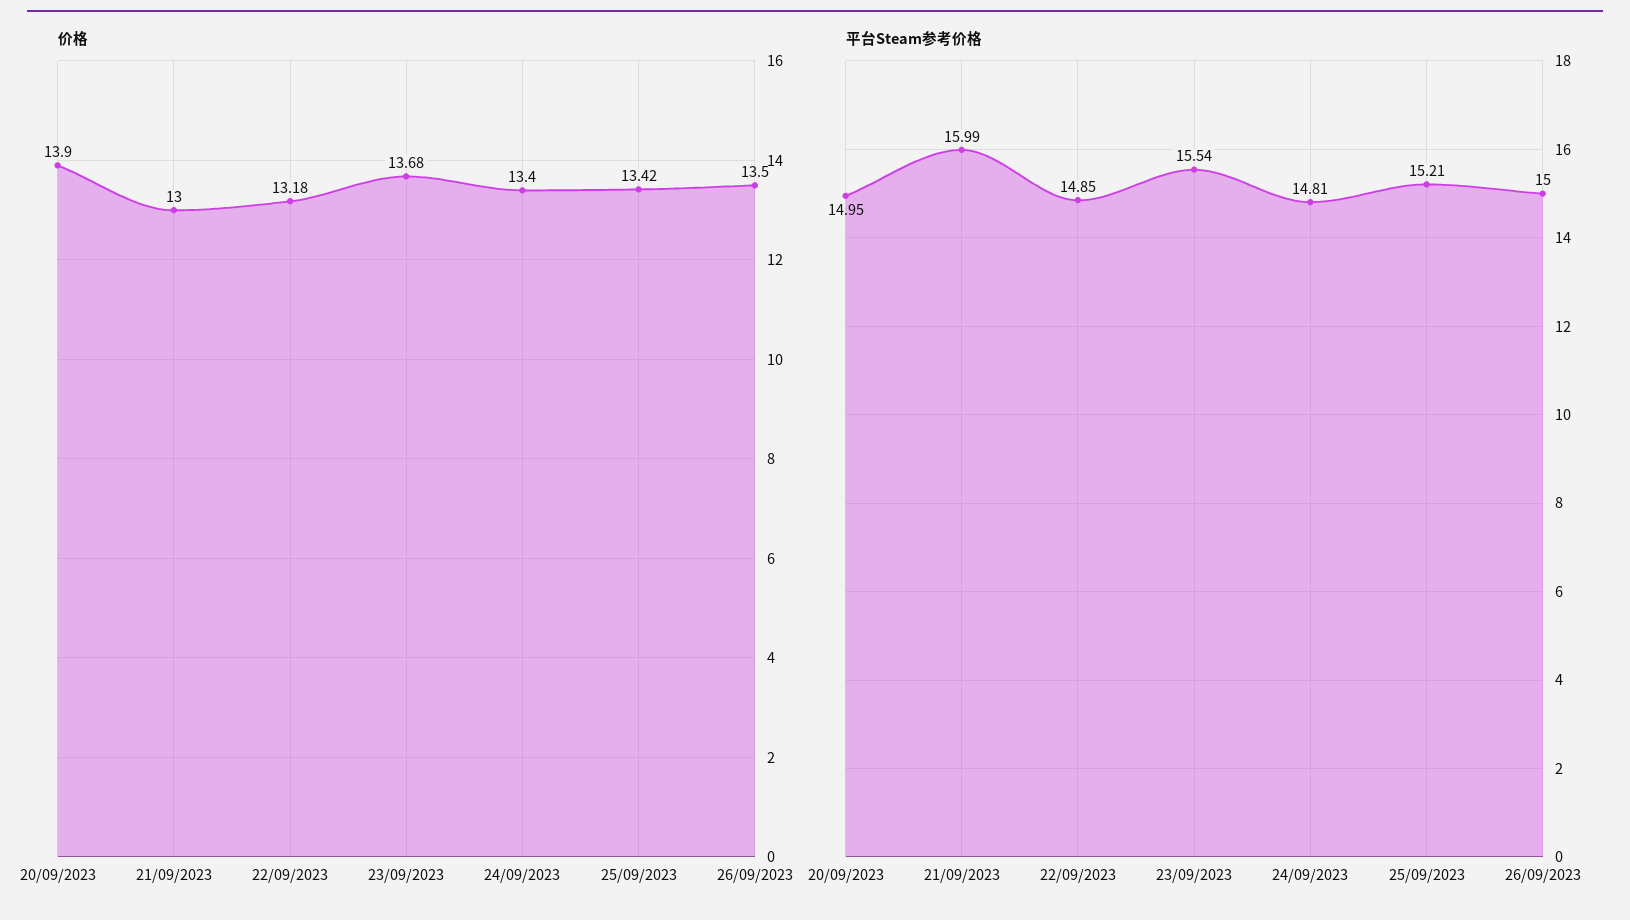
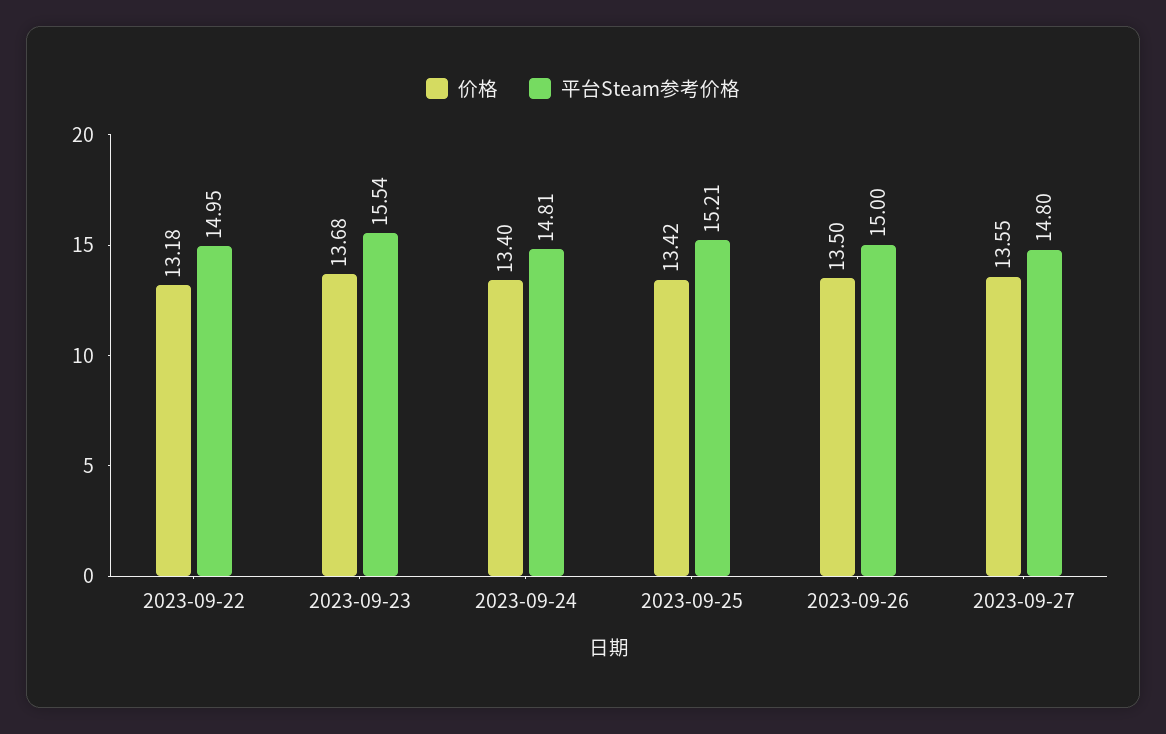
价格, 20/09/2023: 13.9 -> none
价格, 21/09/2023: 13 -> none
平台Steam参考价格, 20/09/2023: 14.95 -> none
平台Steam参考价格, 21/09/2023: 15.99 -> none
平台Steam参考价格, 22/09/2023: 14.85 -> 14.95
价格, 2023-09-27: none -> 13.55
平台Steam参考价格, 2023-09-27: none -> 14.8

